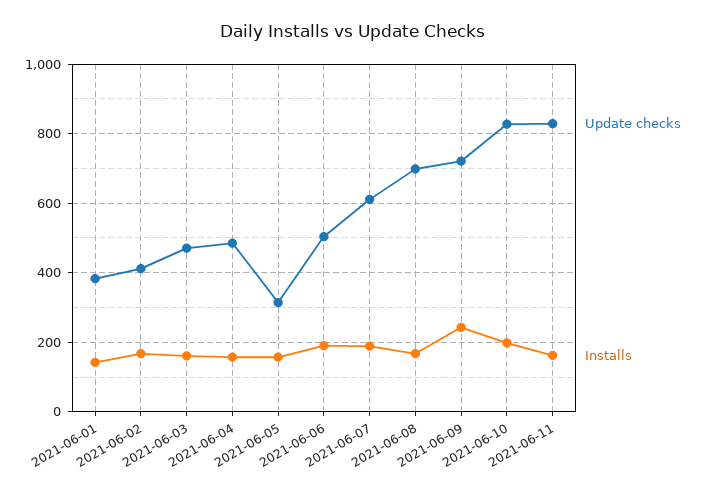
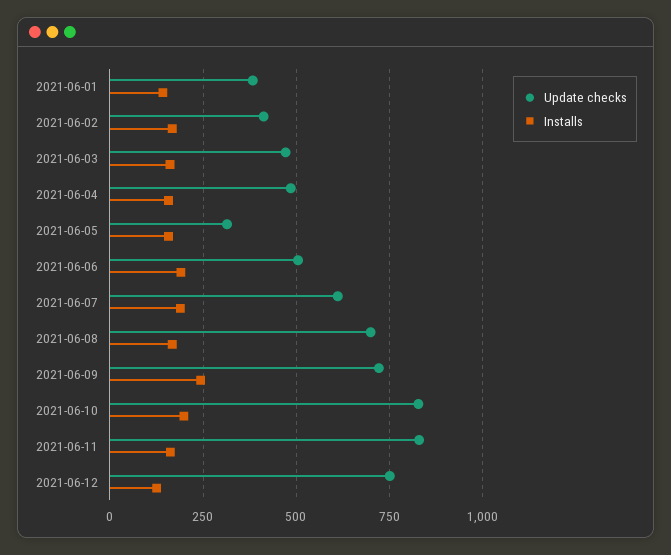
Update checks, 2021-06-12: none -> 750
Installs, 2021-06-12: none -> 125

